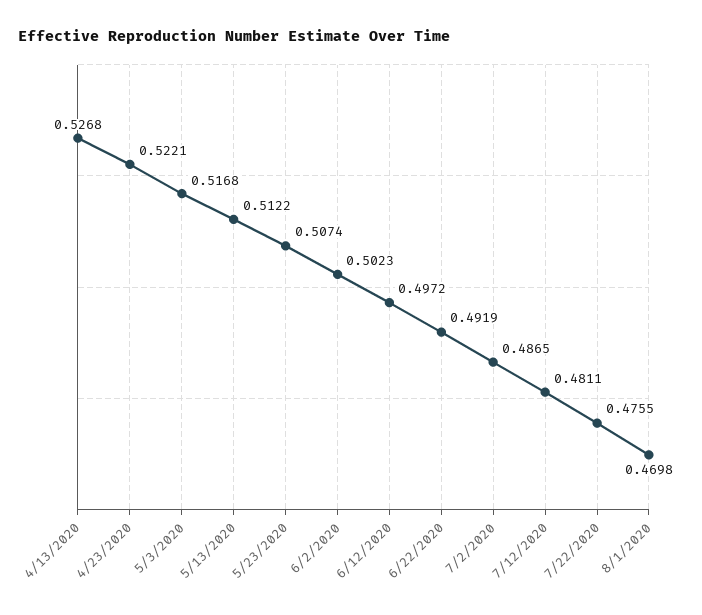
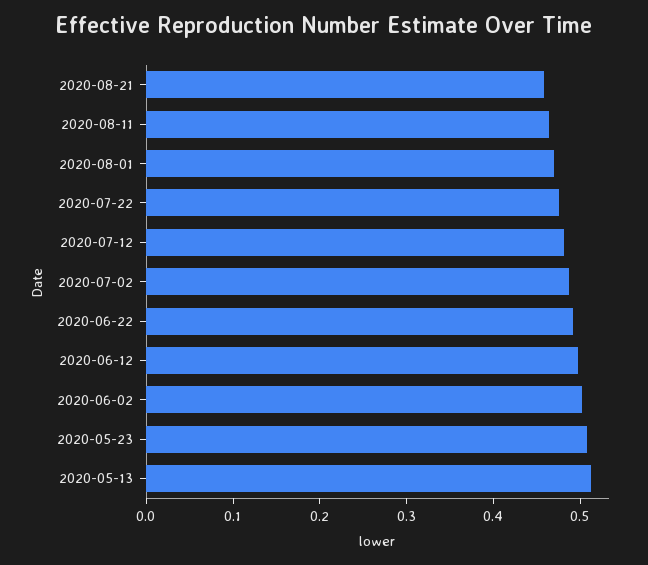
4/13/2020: 0.5268 -> none
4/23/2020: 0.5221 -> none
5/3/2020: 0.5168 -> none
2020-08-21: none -> 0.46
2020-08-11: none -> 0.46

